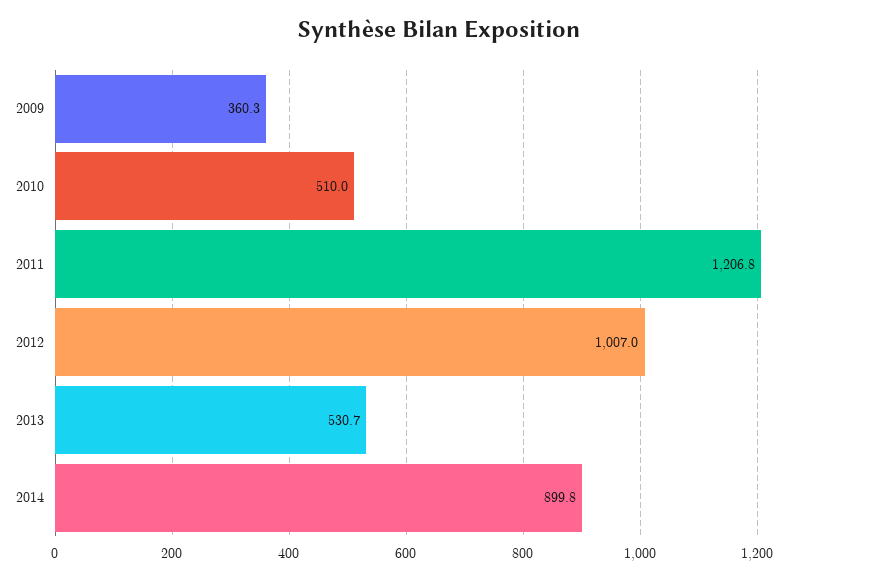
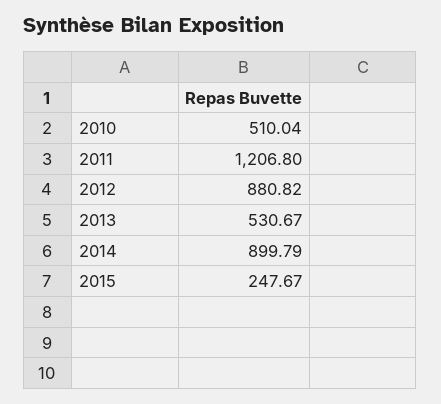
2009: 360.3 -> none
2012: 1007 -> 880.82
2015: none -> 247.67

